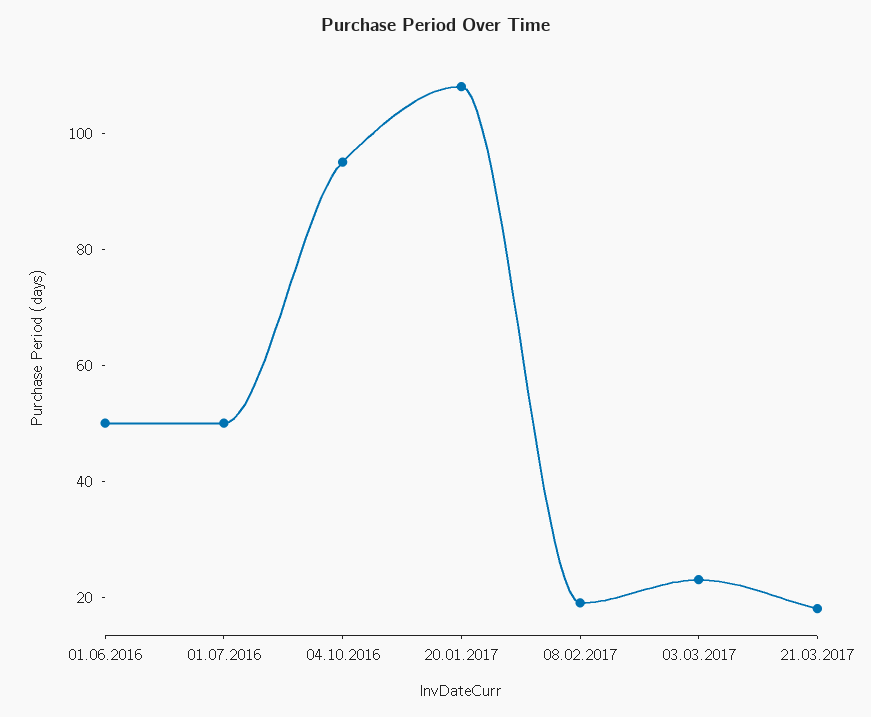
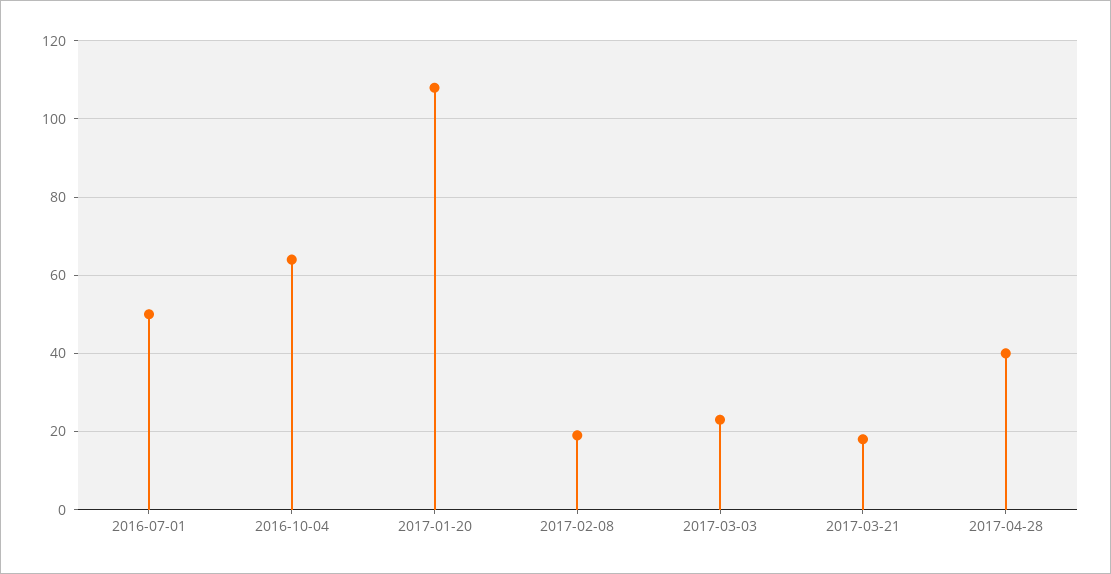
01.06.2016: 50 -> none
04.10.2016: 95 -> 65
2017-04-28: none -> 40

